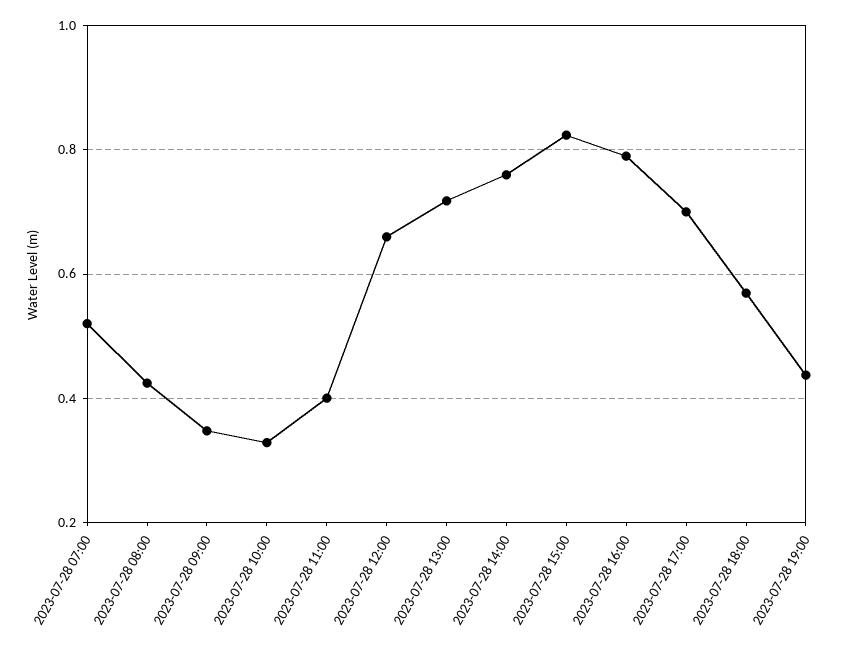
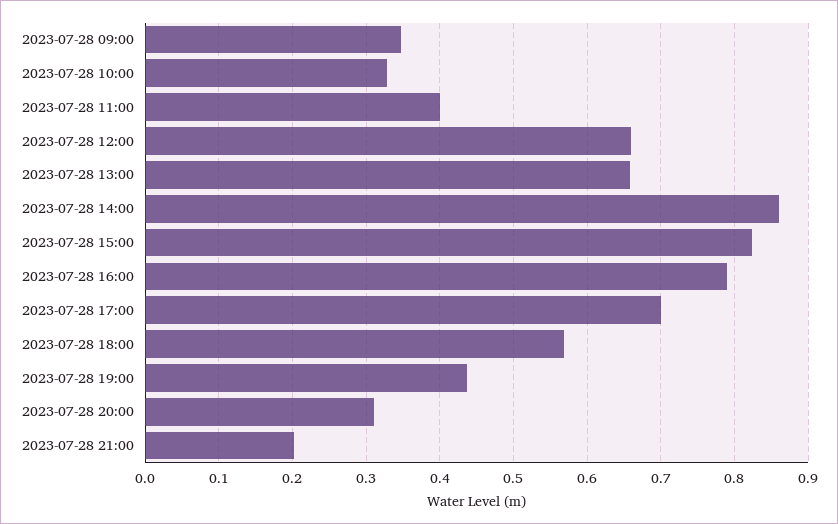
2023-07-28 07:00: 0.52 -> none
2023-07-28 08:00: 0.42 -> none
2023-07-28 13:00: 0.72 -> 0.66
2023-07-28 14:00: 0.76 -> 0.86
2023-07-28 20:00: none -> 0.31
2023-07-28 21:00: none -> 0.2

